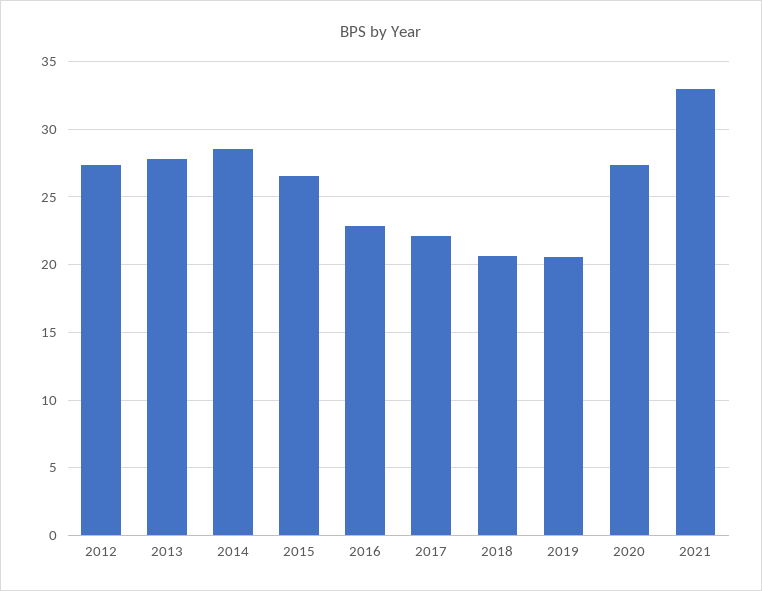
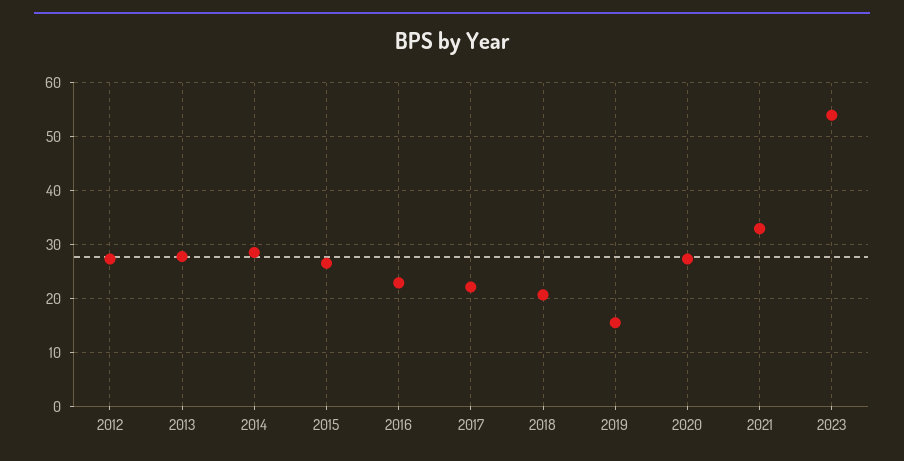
2019: 20.5 -> 16
2023: none -> 54

